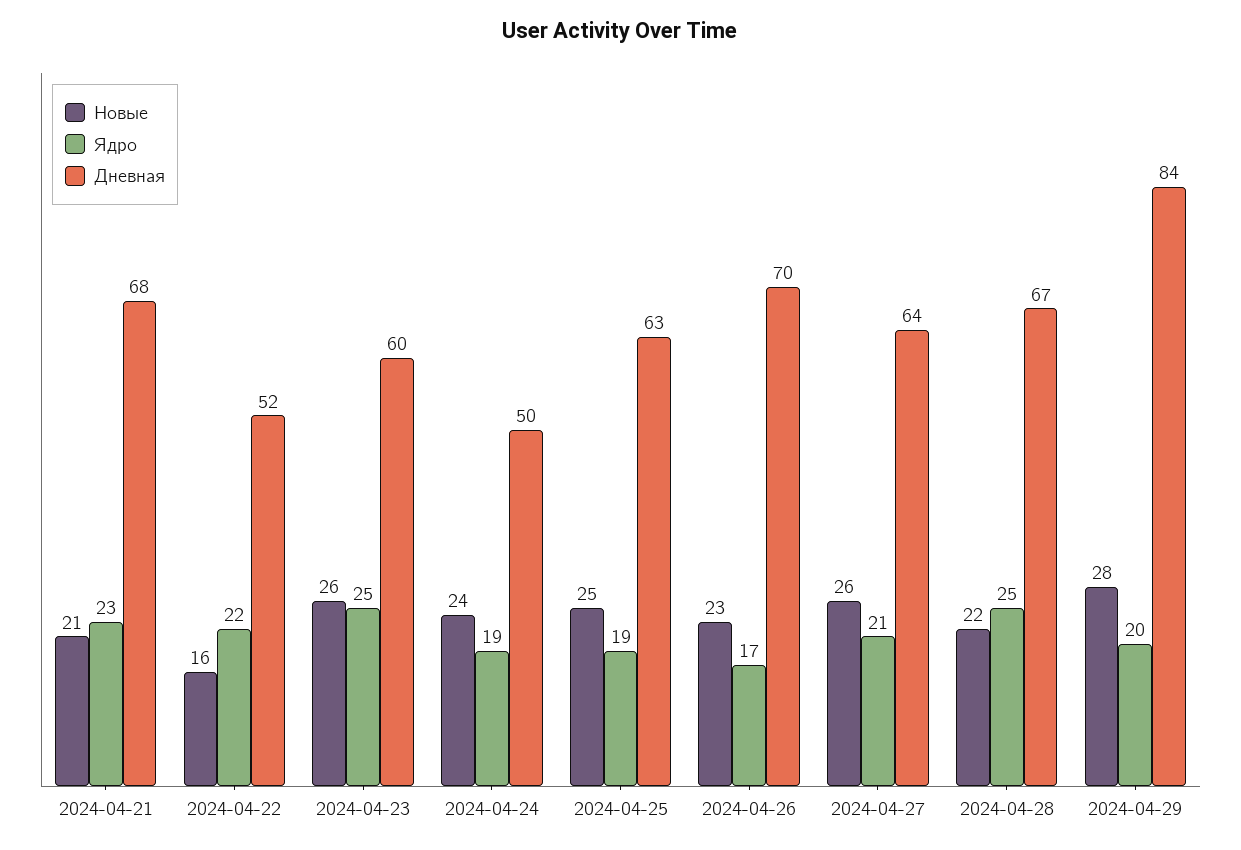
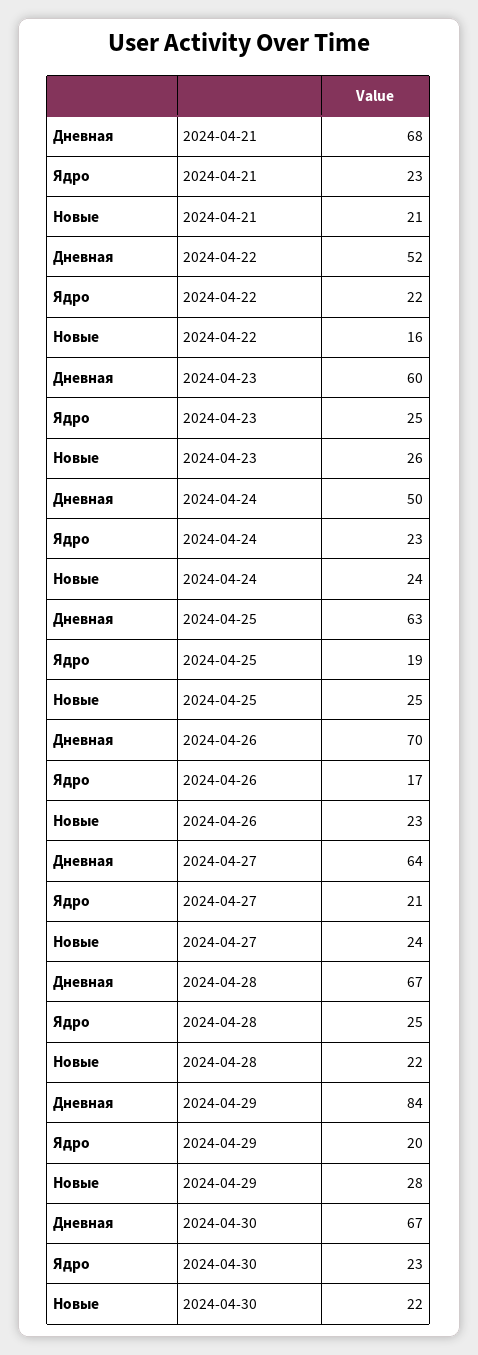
Ядро, 2024-04-24: 19 -> 23
Новые, 2024-04-27: 26 -> 24
Дневная, 2024-04-30: none -> 67
Ядро, 2024-04-30: none -> 23
Новые, 2024-04-30: none -> 22

